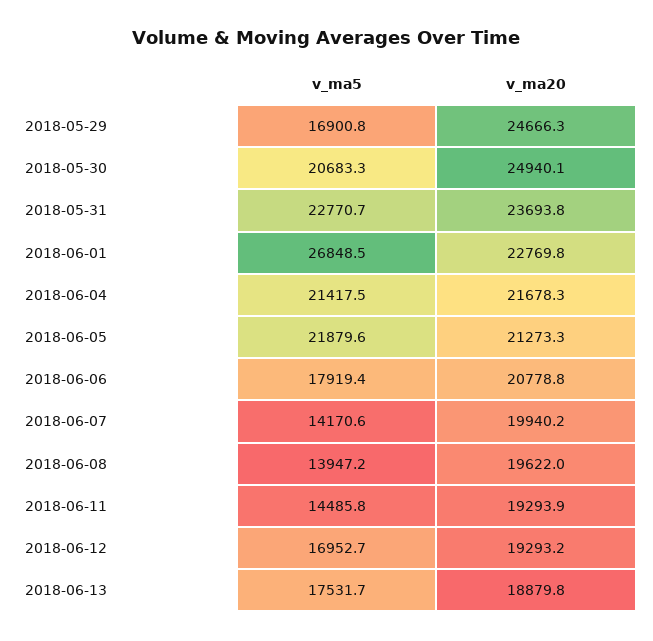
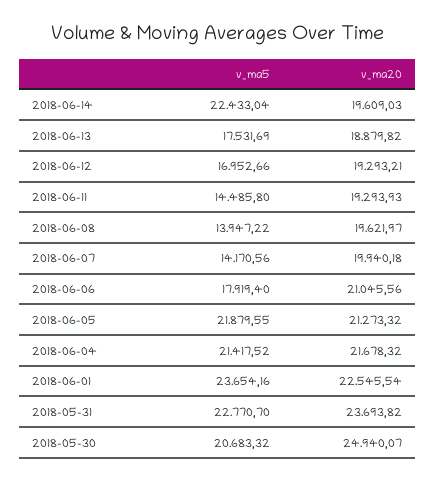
v_ma5, 2018-05-29: 16900.8 -> none
v_ma20, 2018-05-29: 24666.3 -> none
v_ma5, 2018-06-01: 26848.5 -> 23654.16
v_ma20, 2018-06-01: 22769.8 -> 22545.54
v_ma20, 2018-06-06: 20778.8 -> 21045.56
v_ma5, 2018-06-14: none -> 22433.04
v_ma20, 2018-06-14: none -> 19609.03

